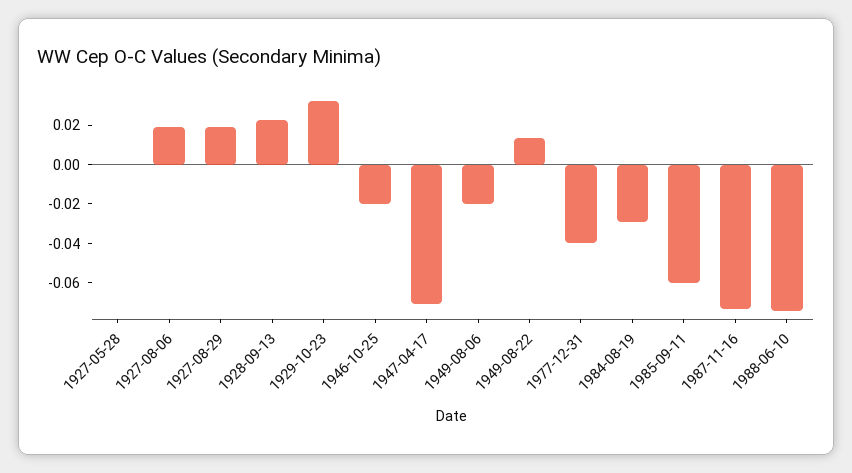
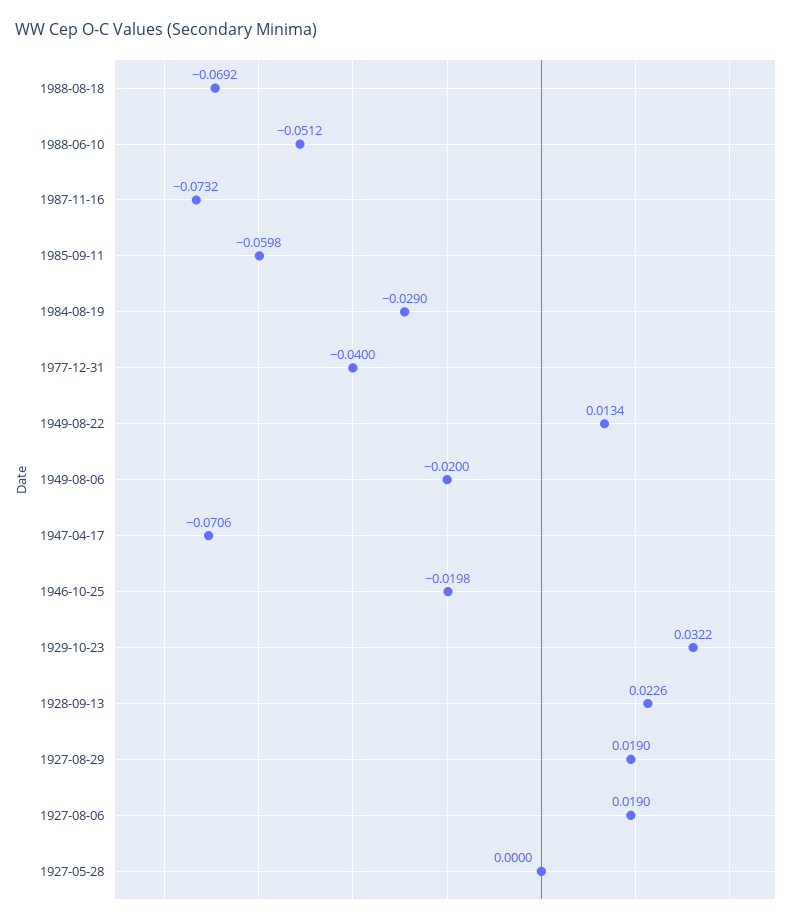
1988-06-10: -0.075 -> -0.0512
1988-08-18: none -> -0.0692

